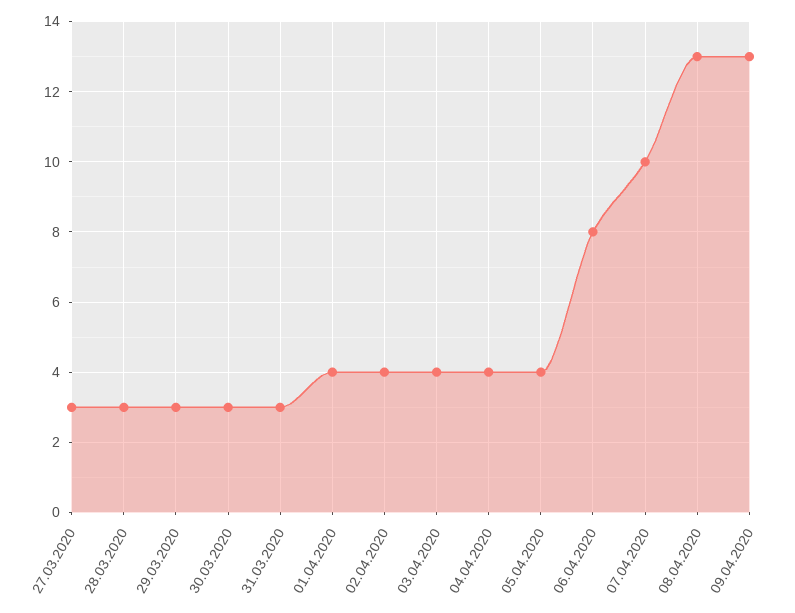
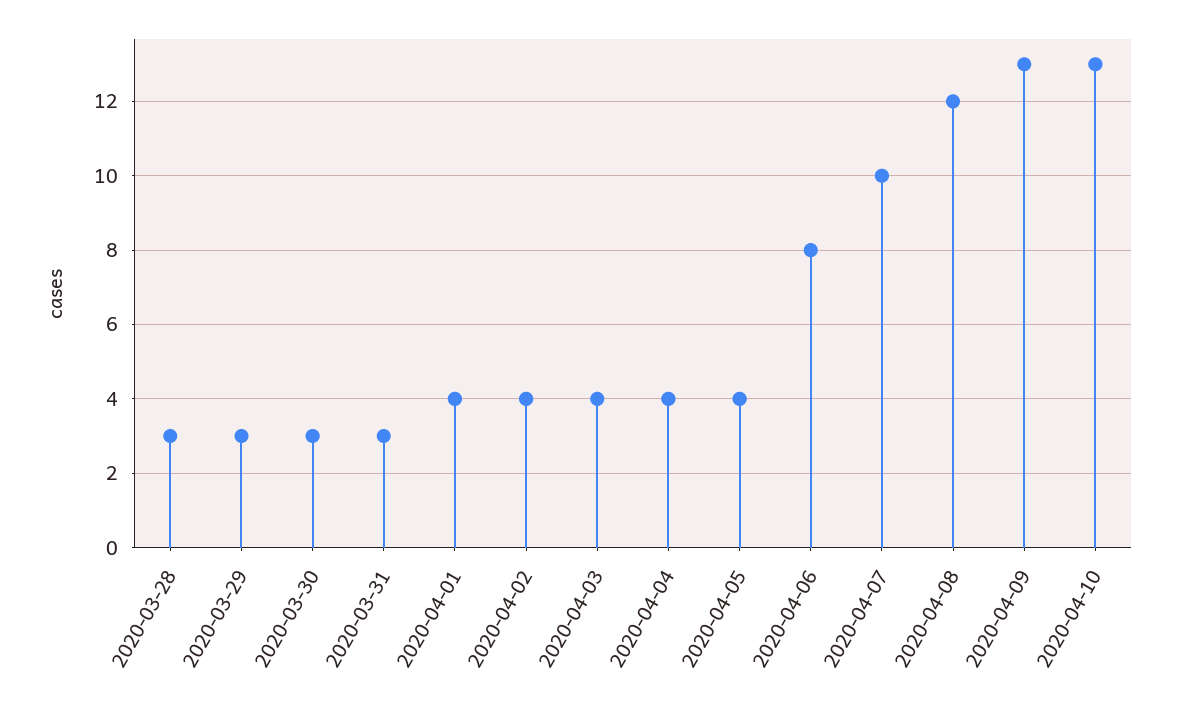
27.03.2020: 3 -> none
08.04.2020: 13 -> 12
2020-04-10: none -> 13

